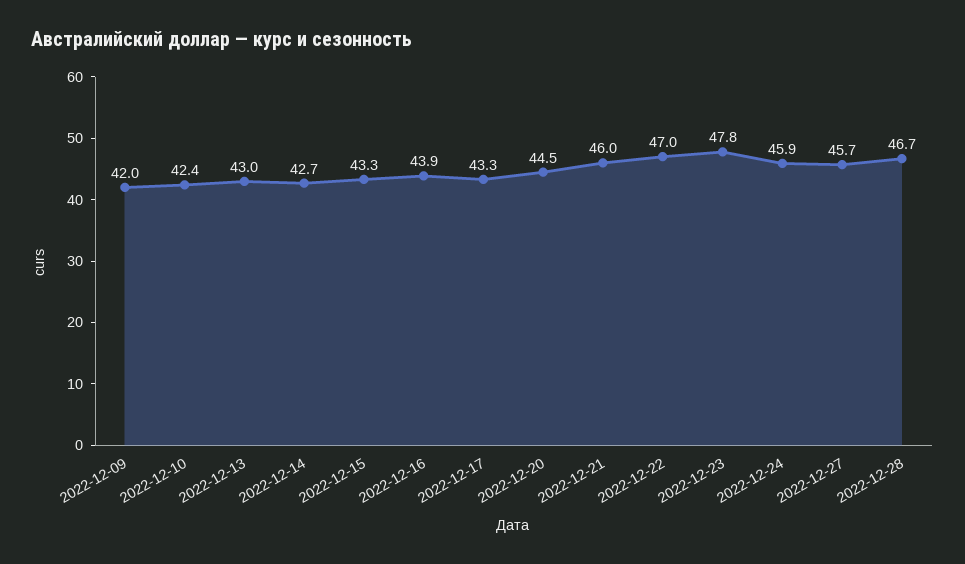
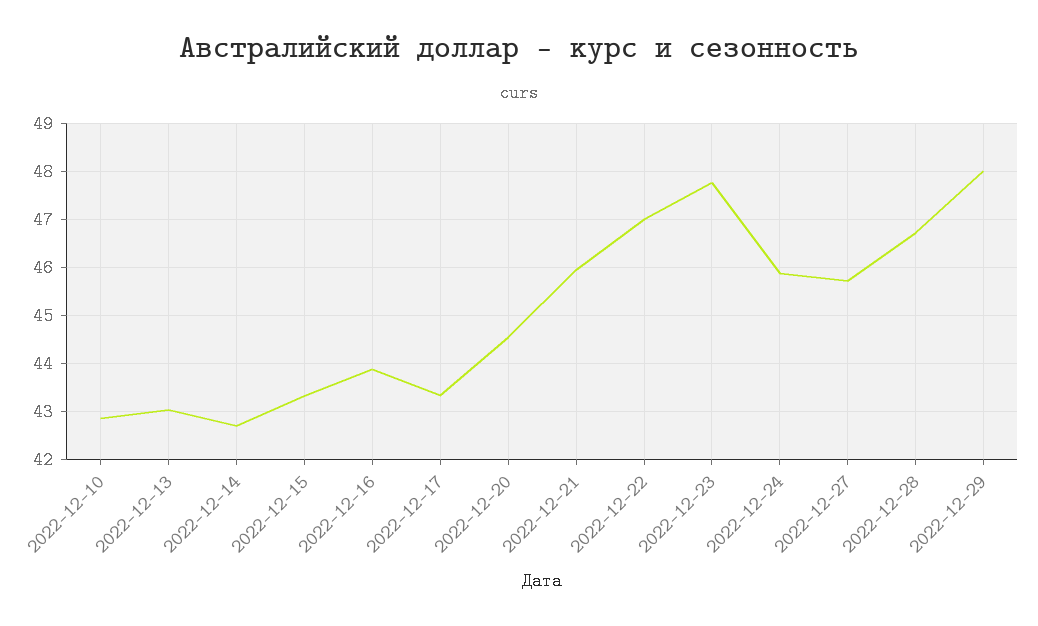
2022-12-09: 42 -> none
2022-12-10: 42.4 -> 42.8
2022-12-29: none -> 48

